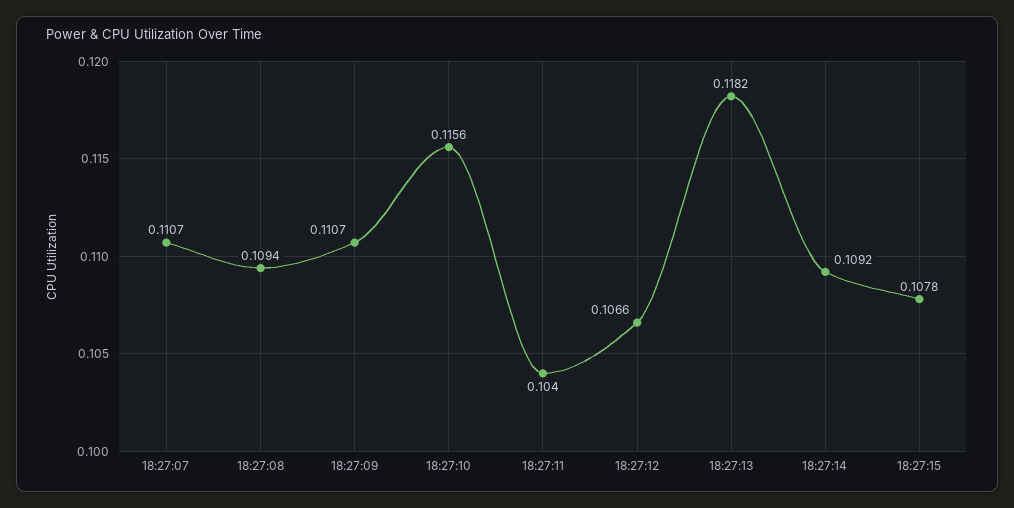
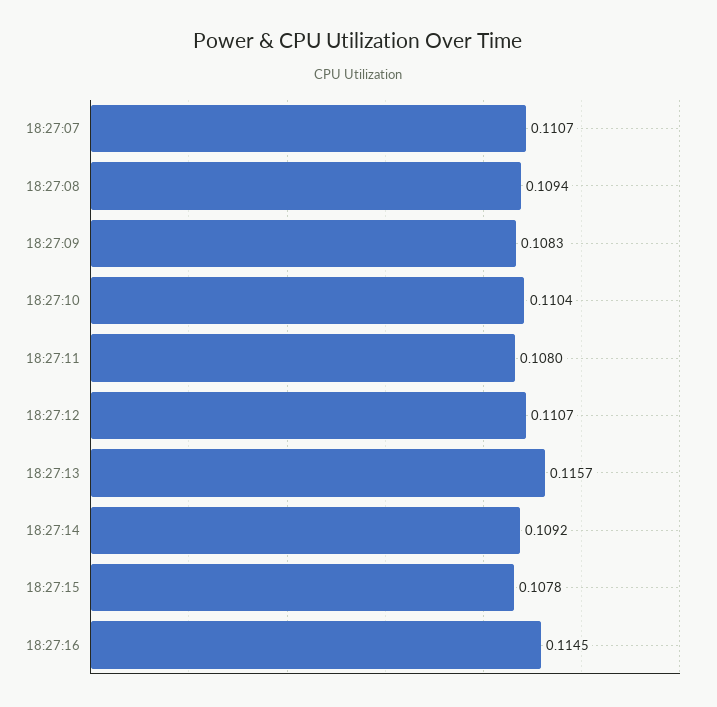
18:27:09: 0.1107 -> 0.1083
18:27:10: 0.1156 -> 0.1104
18:27:11: 0.104 -> 0.108
18:27:12: 0.1066 -> 0.1107
18:27:13: 0.1182 -> 0.1157
18:27:16: none -> 0.1145

